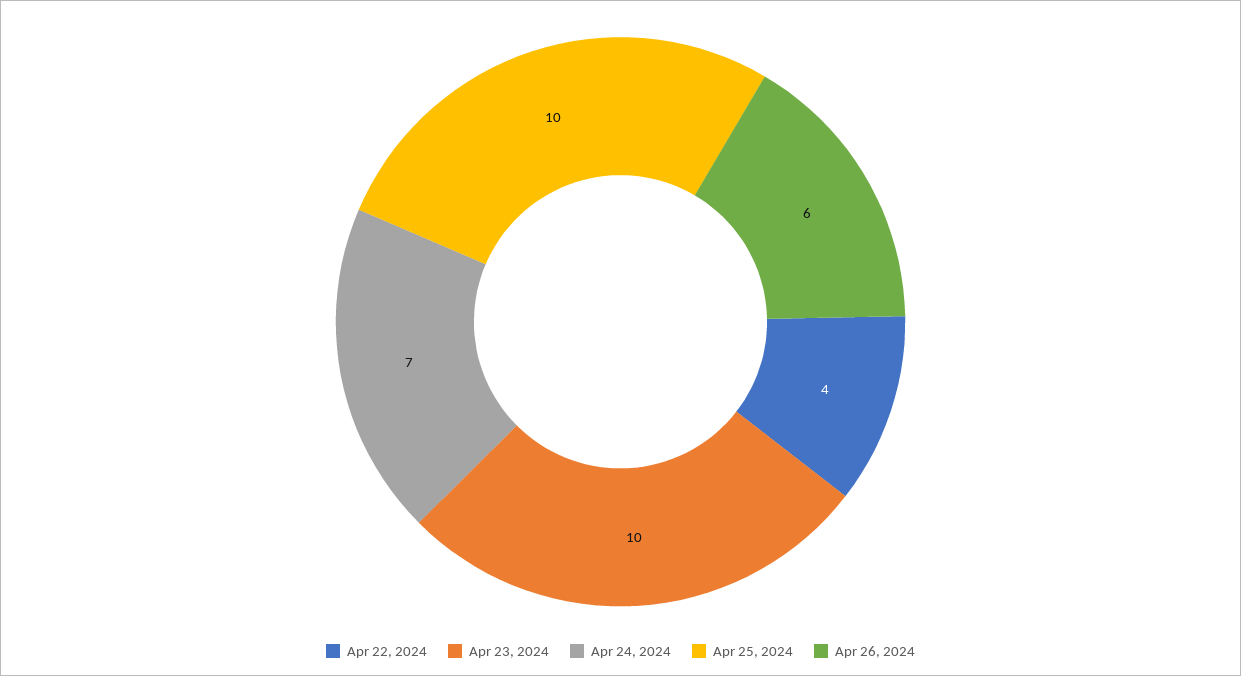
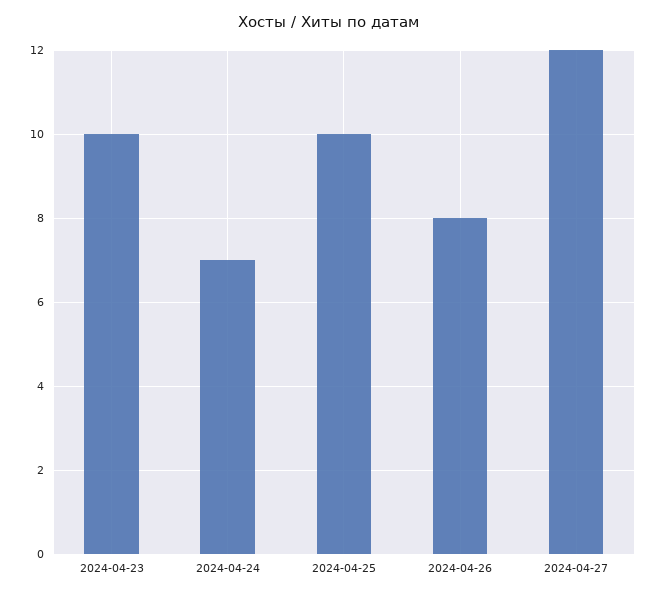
Apr 22, 2024: 4 -> none
Apr 26, 2024: 6 -> 8
2024-04-27: none -> 12

